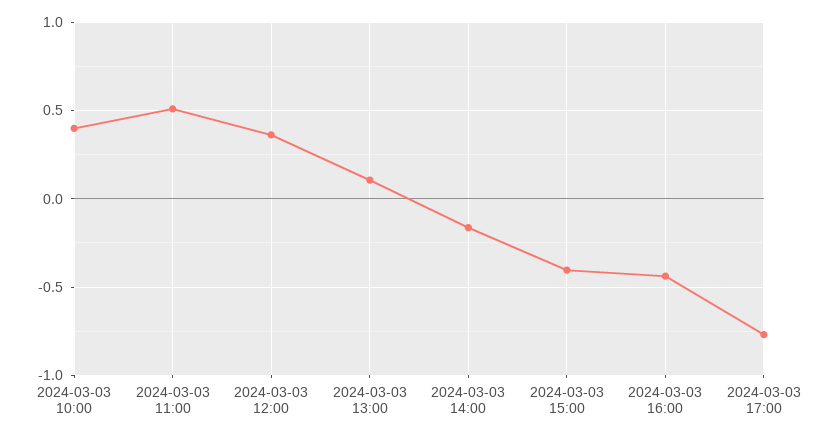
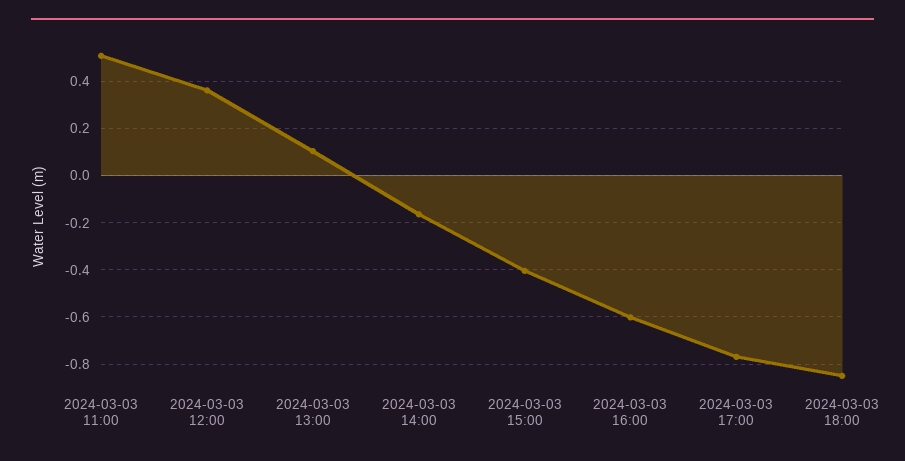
2024-03-03 10:00: 0.4 -> none
2024-03-03 16:00: -0.45 -> -0.6
2024-03-03 18:00: none -> -0.85

